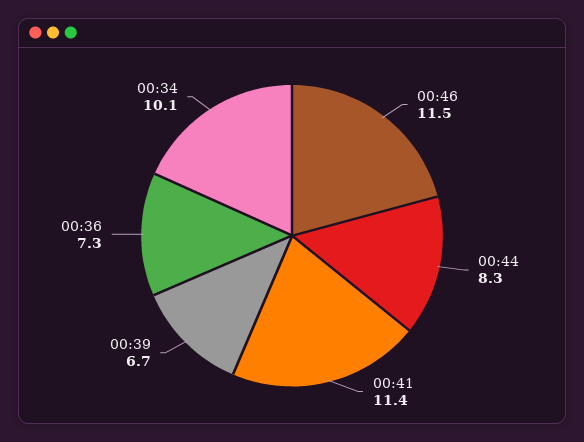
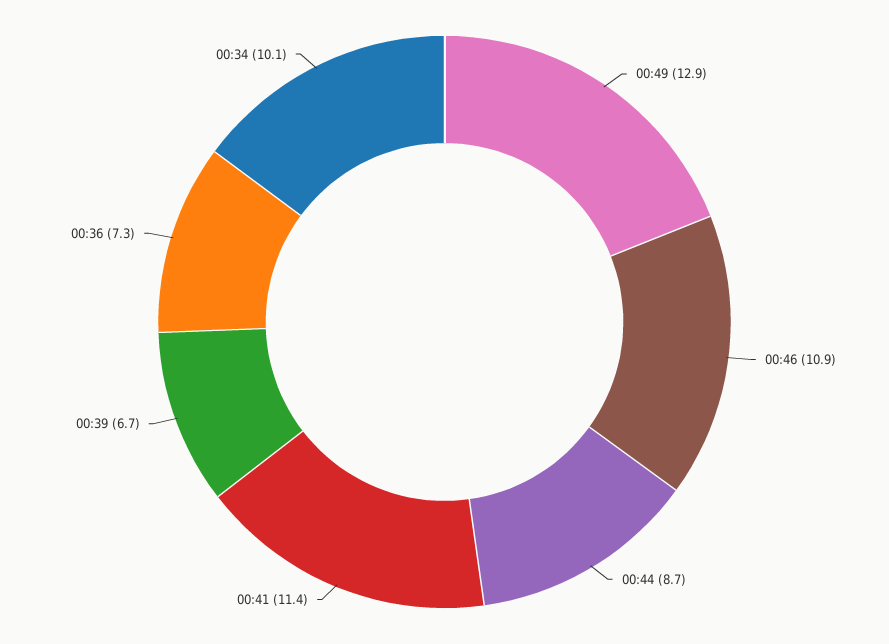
00:46: 11.5 -> 10.9
00:44: 8.3 -> 8.7
00:49: none -> 12.9

